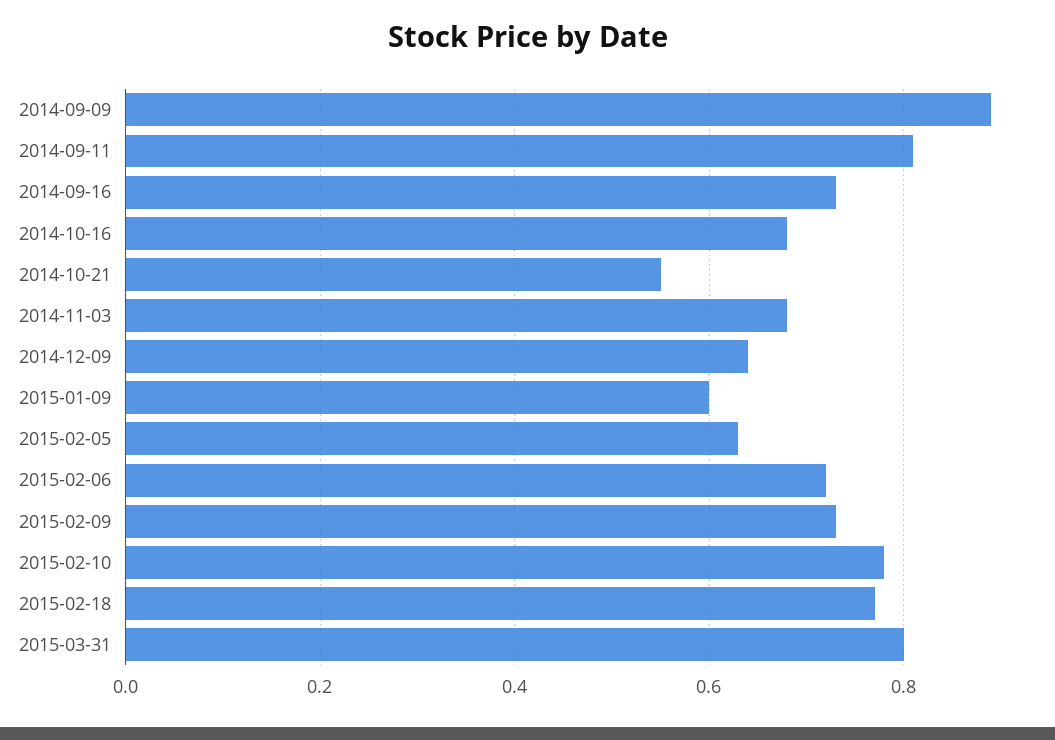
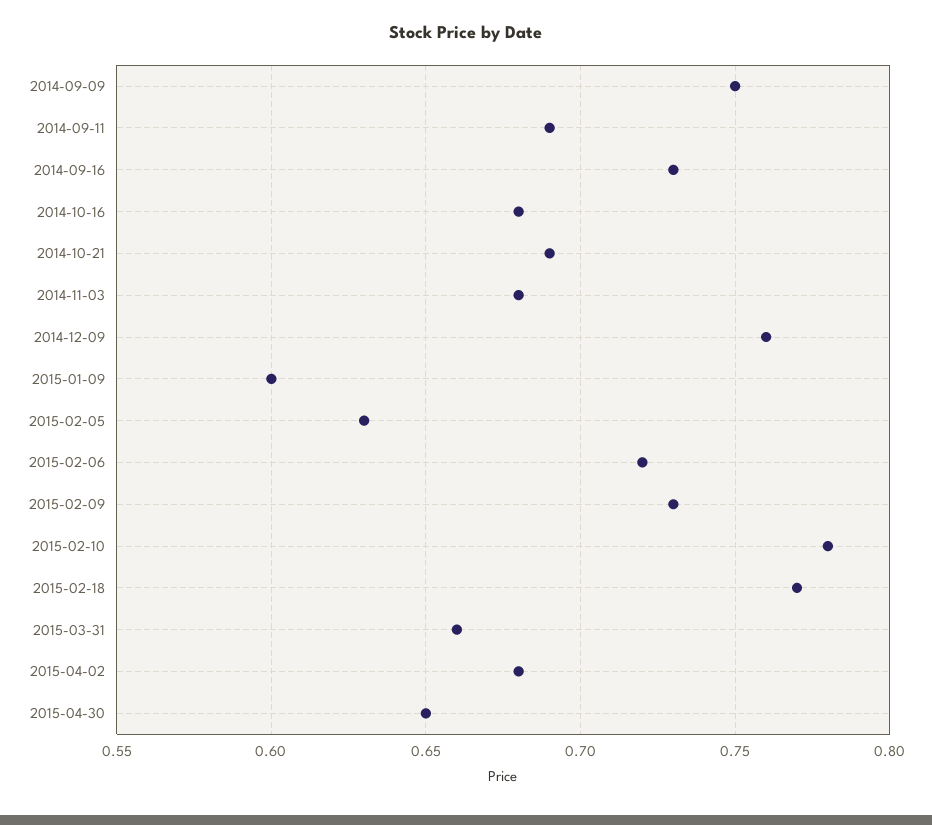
2014-09-09: 0.9 -> 0.75
2014-09-11: 0.8 -> 0.69
2014-10-21: 0.55 -> 0.69
2014-12-09: 0.65 -> 0.76
2015-03-31: 0.8 -> 0.66
2015-04-02: none -> 0.68
2015-04-30: none -> 0.65

